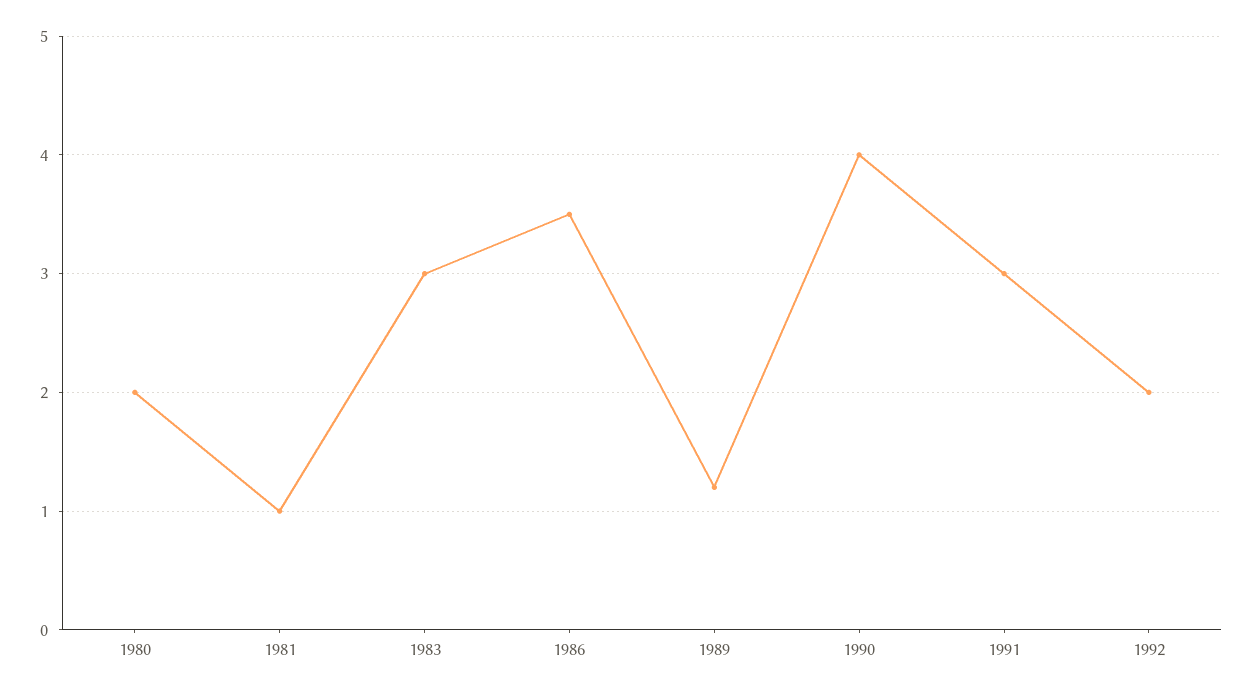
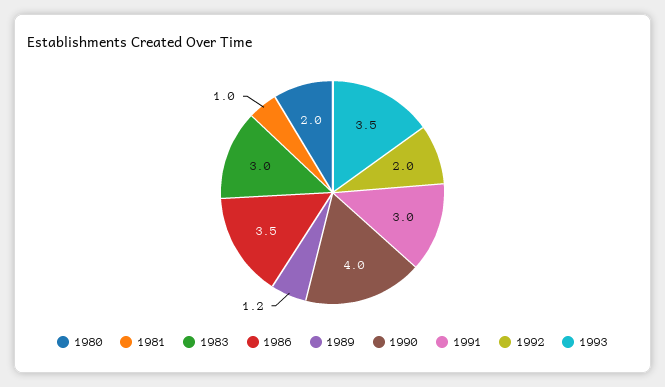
1993: none -> 3.5

